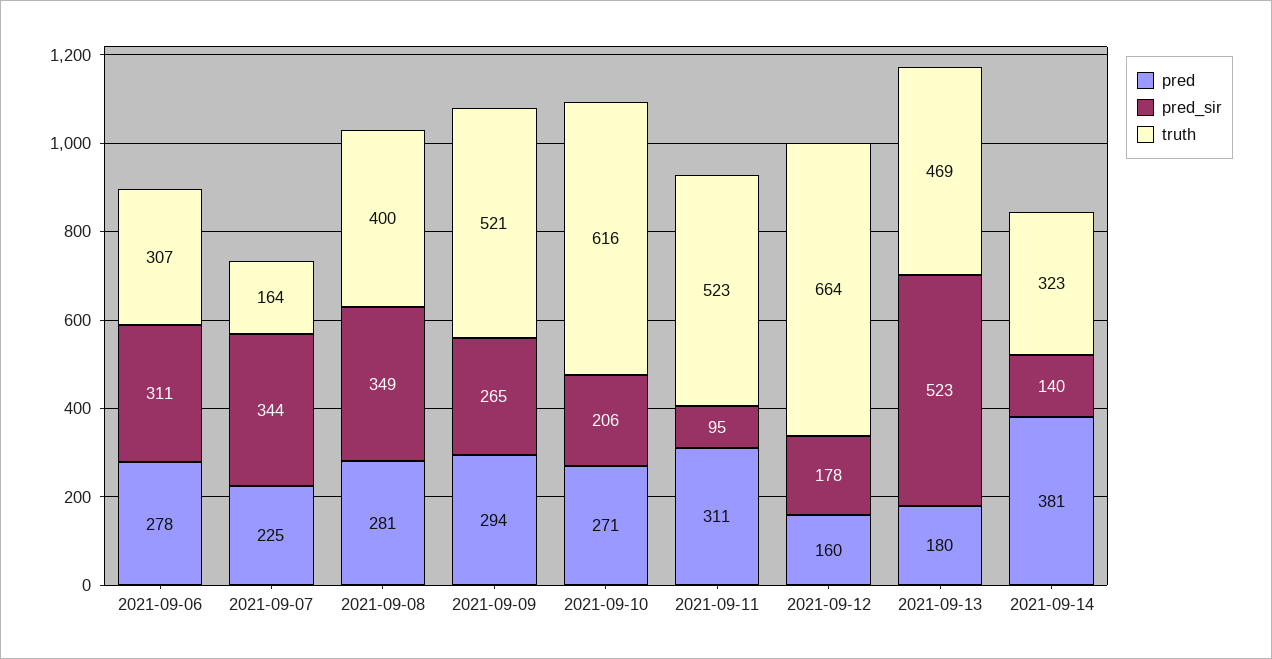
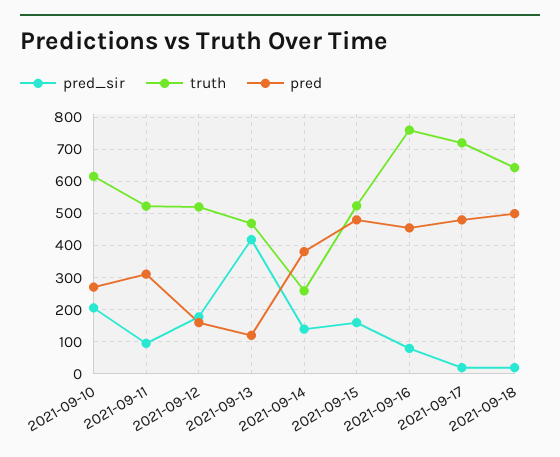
pred, 2021-09-06: 278 -> none
pred_sir, 2021-09-06: 311 -> none
truth, 2021-09-06: 307 -> none
pred, 2021-09-07: 225 -> none
pred_sir, 2021-09-07: 344 -> none
truth, 2021-09-07: 164 -> none
pred, 2021-09-08: 281 -> none
pred_sir, 2021-09-08: 349 -> none
truth, 2021-09-08: 400 -> none
pred, 2021-09-09: 294 -> none
pred_sir, 2021-09-09: 265 -> none
truth, 2021-09-09: 521 -> none
truth, 2021-09-12: 664 -> 520
pred, 2021-09-13: 180 -> 120
pred_sir, 2021-09-13: 523 -> 420
truth, 2021-09-14: 323 -> 260
pred_sir, 2021-09-15: none -> 160
truth, 2021-09-15: none -> 520
pred, 2021-09-15: none -> 480
pred_sir, 2021-09-16: none -> 80
truth, 2021-09-16: none -> 760
pred, 2021-09-16: none -> 460
pred_sir, 2021-09-17: none -> 20
truth, 2021-09-17: none -> 720
pred, 2021-09-17: none -> 480
pred_sir, 2021-09-18: none -> 20
truth, 2021-09-18: none -> 640
pred, 2021-09-18: none -> 500

